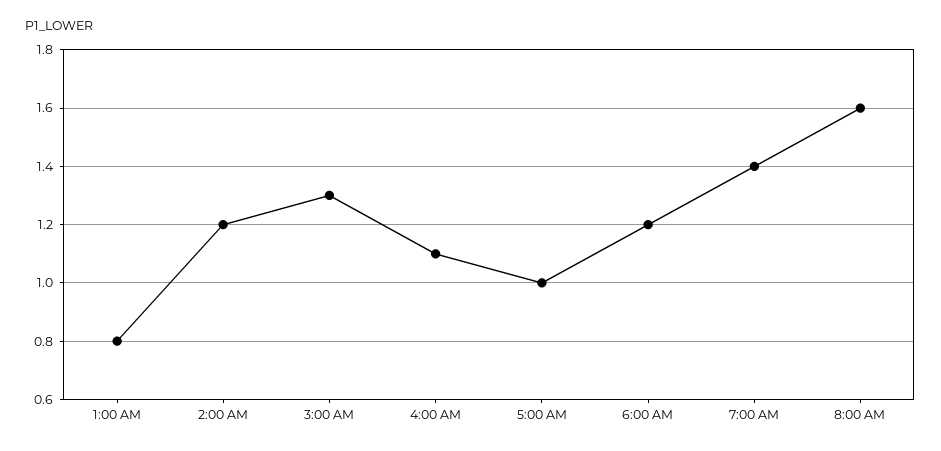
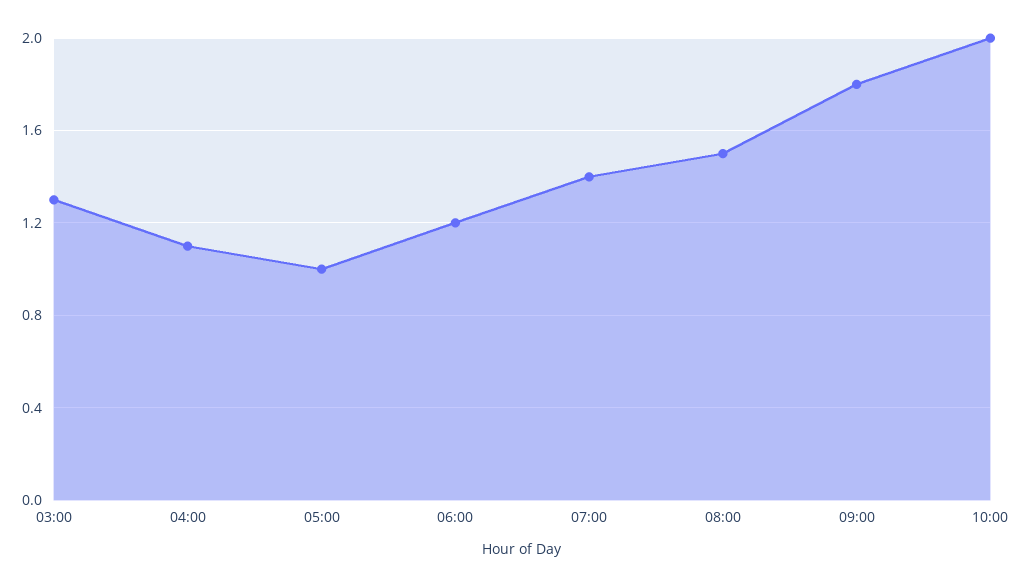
1:00 AM: 0.8 -> none
2:00 AM: 1.2 -> none
8:00 AM: 1.6 -> 1.5
09:00: none -> 1.8
10:00: none -> 2

